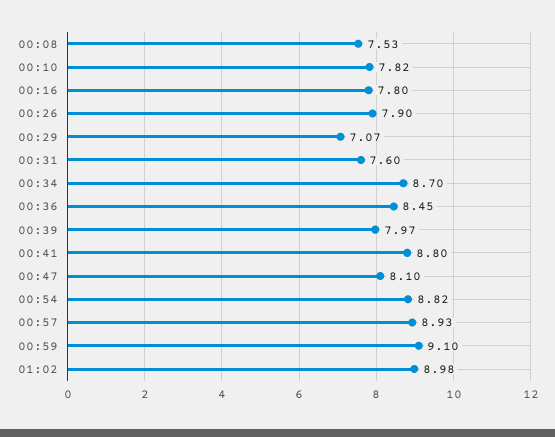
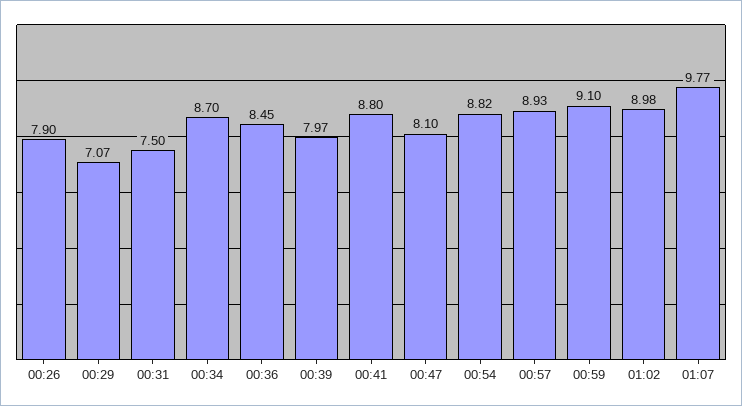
00:08: 7.53 -> none
00:10: 7.82 -> none
00:16: 7.8 -> none
00:31: 7.6 -> 7.5
01:07: none -> 9.77

